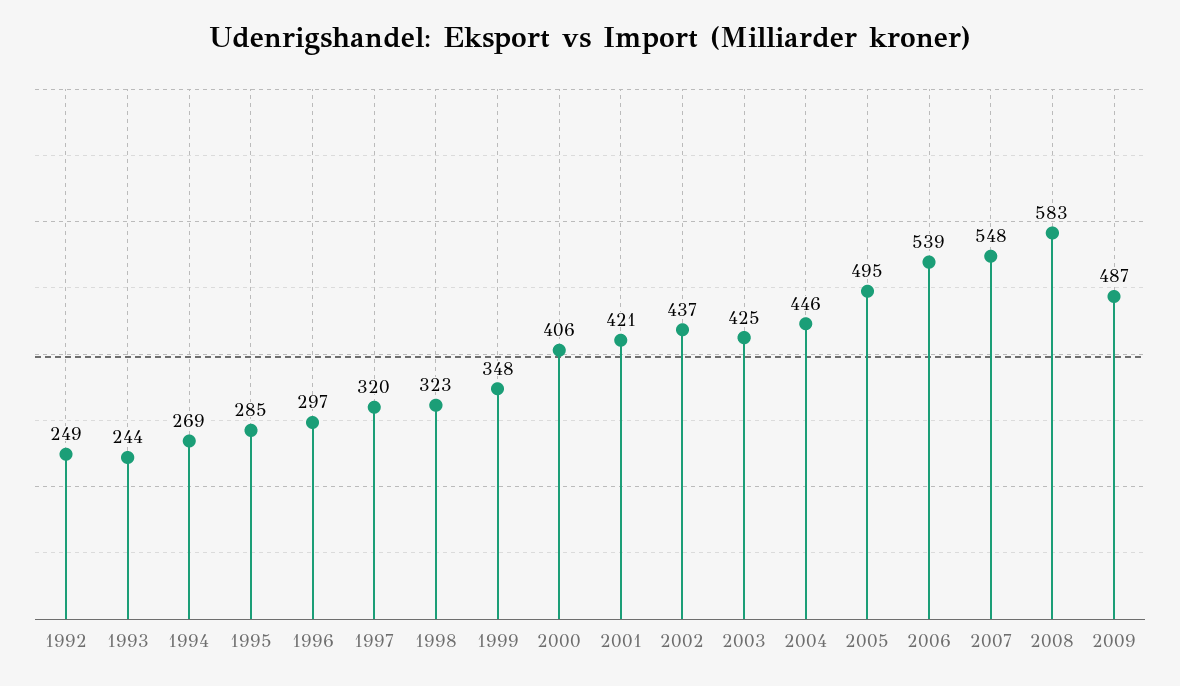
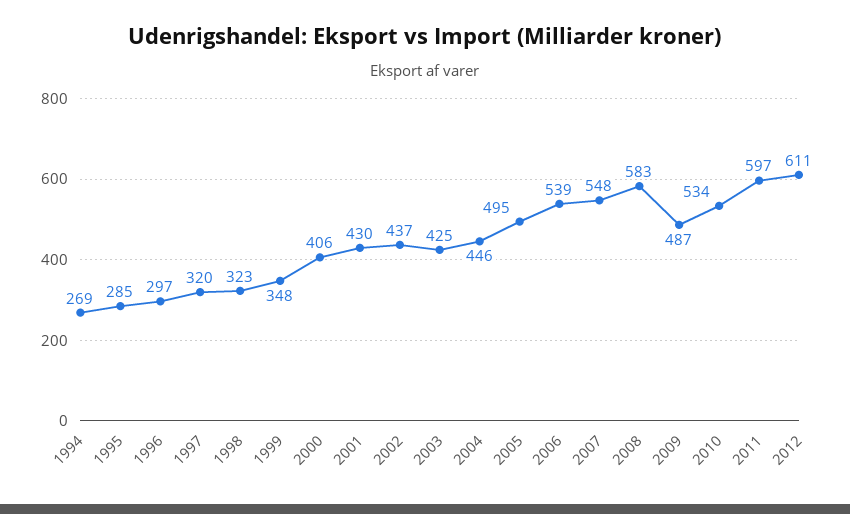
1992: 249 -> none
1993: 244 -> none
2001: 421 -> 430
2010: none -> 534
2011: none -> 597
2012: none -> 611

